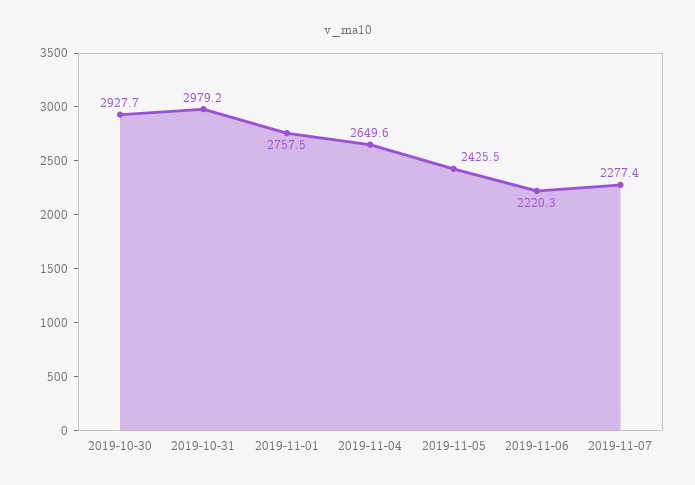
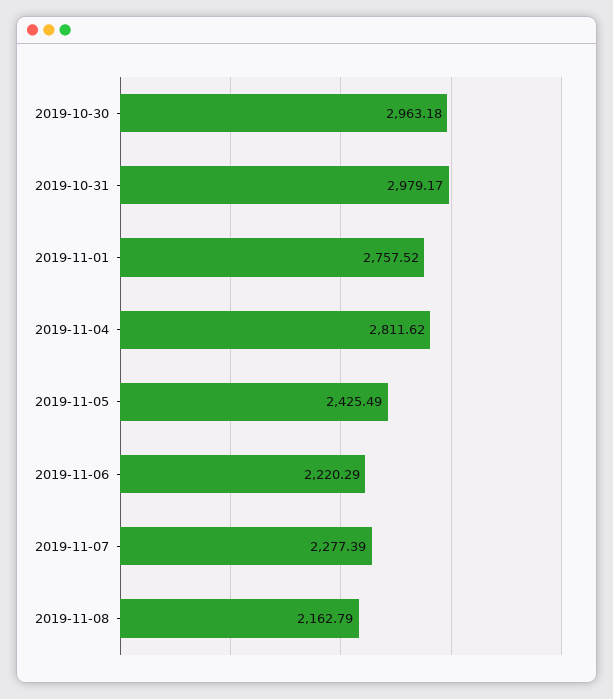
2019-10-30: 2927.7 -> 2963.18
2019-11-04: 2649.6 -> 2811.62
2019-11-08: none -> 2162.79

